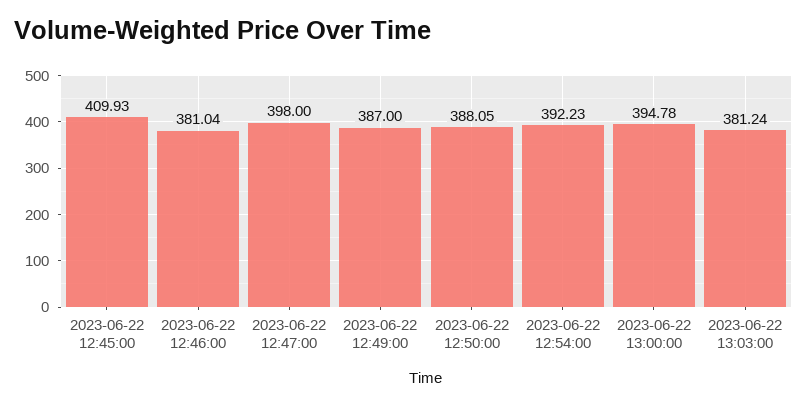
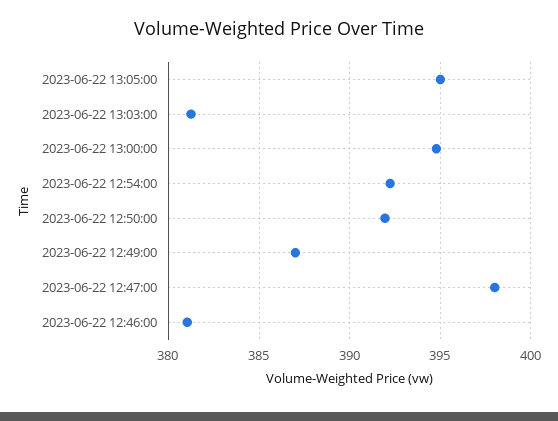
2023-06-22 12:45:00: 409.93 -> none
2023-06-22 12:50:00: 388.05 -> 392
2023-06-22 13:05:00: none -> 395

